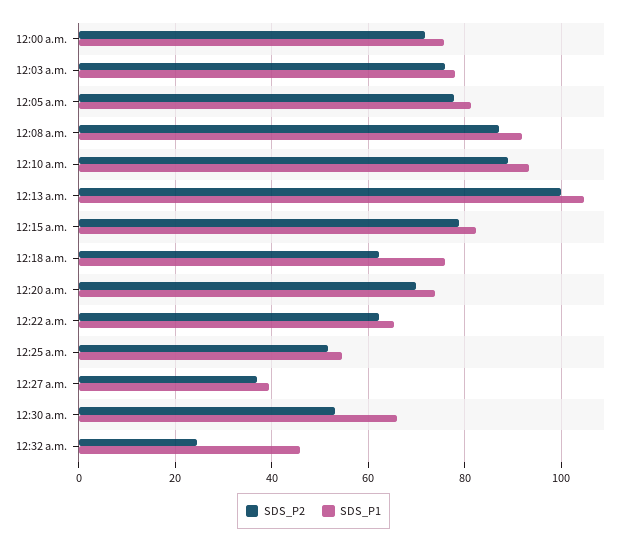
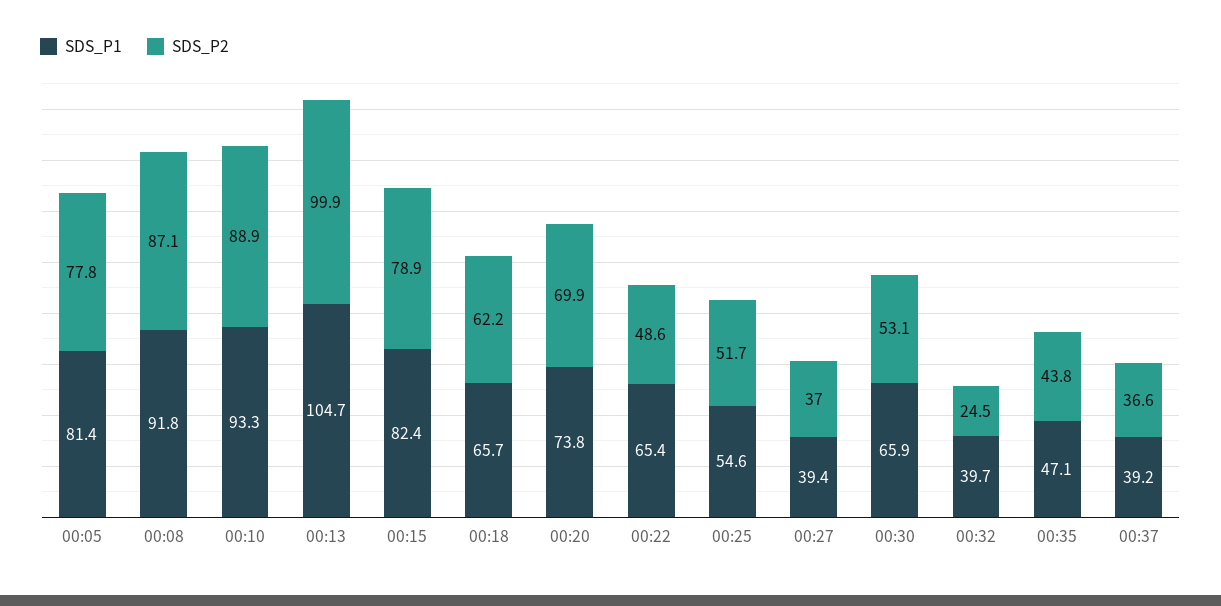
SDS_P2, 12:00 a.m.: 72 -> none
SDS_P1, 12:00 a.m.: 76 -> none
SDS_P2, 12:03 a.m.: 76 -> none
SDS_P1, 12:03 a.m.: 78 -> none
SDS_P1, 12:18 a.m.: 76 -> 65.7
SDS_P2, 12:22 a.m.: 62 -> 48.6
SDS_P1, 12:32 a.m.: 46 -> 39.7
SDS_P1, 00:35: none -> 47.1
SDS_P2, 00:35: none -> 43.8
SDS_P1, 00:37: none -> 39.2
SDS_P2, 00:37: none -> 36.6

